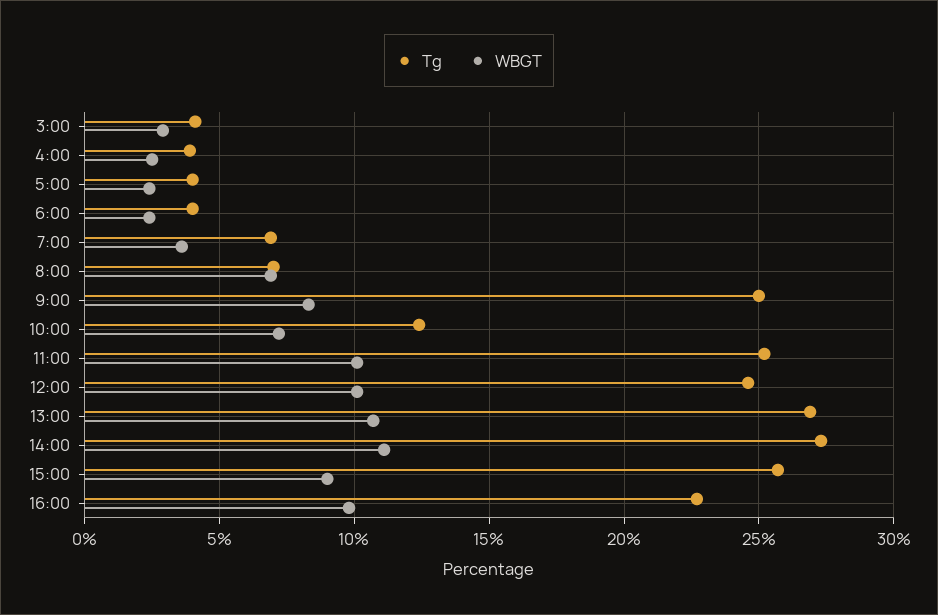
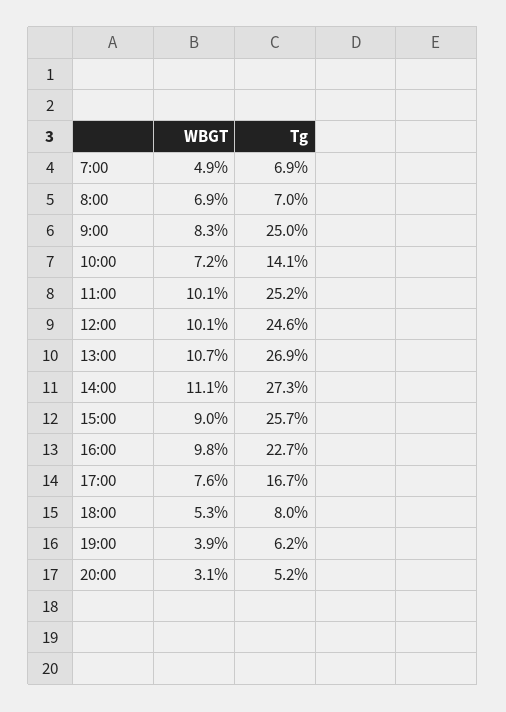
Tg, 3:00: 4 -> none
WBGT, 3:00: 3 -> none
Tg, 4:00: 4 -> none
WBGT, 4:00: 2.5 -> none
Tg, 5:00: 4 -> none
WBGT, 5:00: 2.5 -> none
Tg, 6:00: 4 -> none
WBGT, 6:00: 2.5 -> none
WBGT, 7:00: 3.5 -> 4.9
Tg, 10:00: 12.5 -> 14.1
WBGT, 17:00: none -> 7.6
Tg, 17:00: none -> 16.7
WBGT, 18:00: none -> 5.3
Tg, 18:00: none -> 8
WBGT, 19:00: none -> 3.9
Tg, 19:00: none -> 6.2
WBGT, 20:00: none -> 3.1
Tg, 20:00: none -> 5.2

